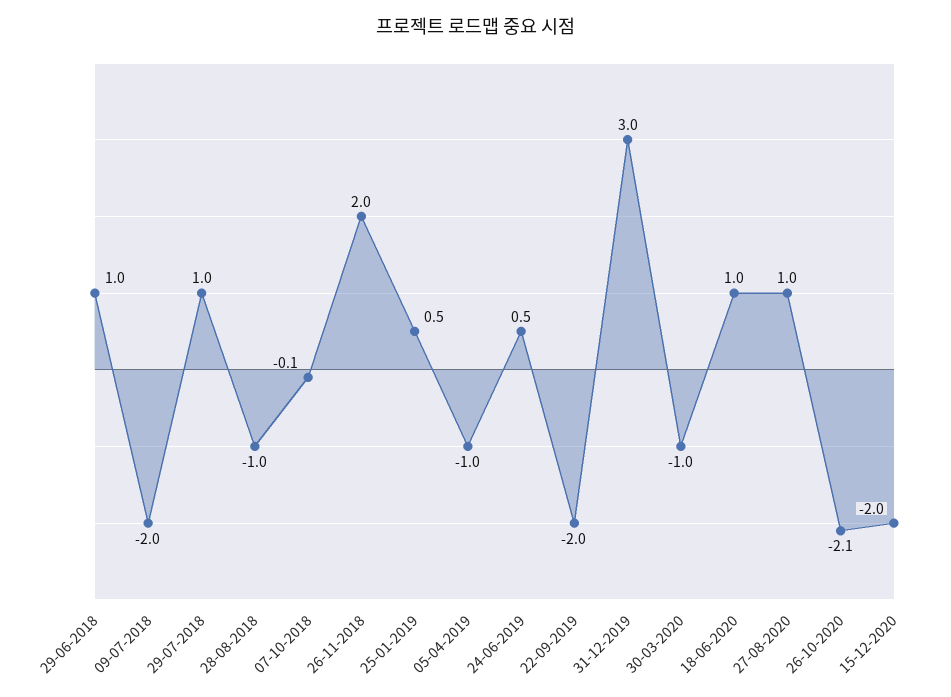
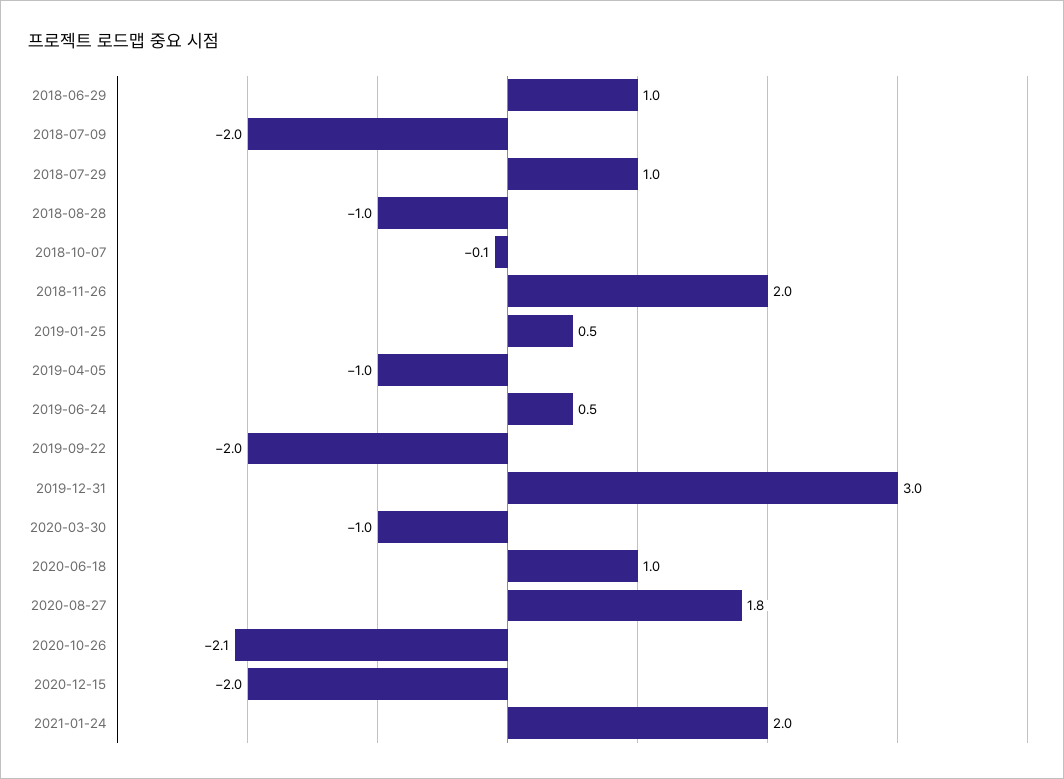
27-08-2020: 1 -> 1.8
2021-01-24: none -> 2

